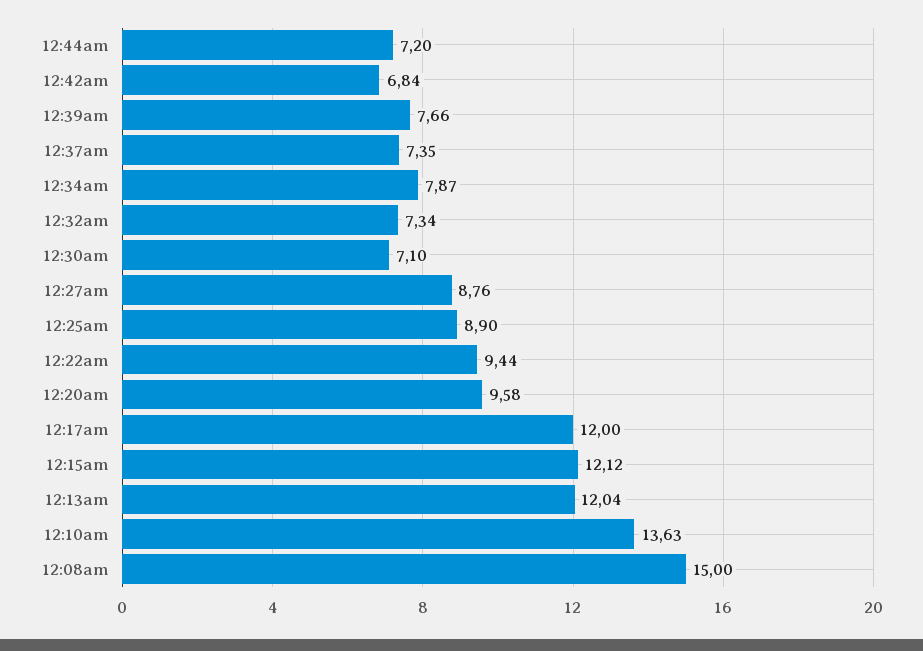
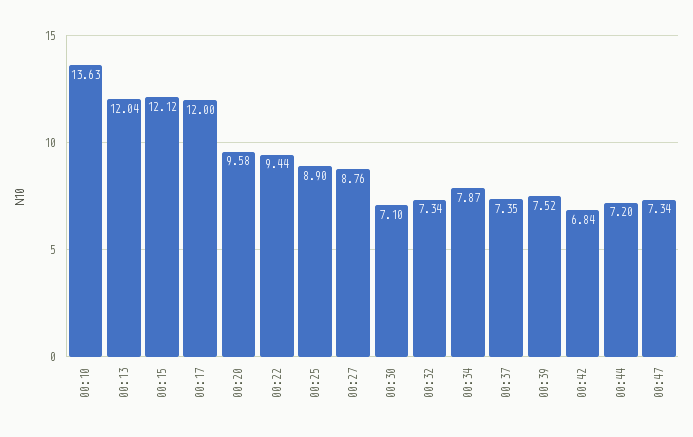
12:39am: 7.66 -> 7.52
12:08am: 15 -> none
00:47: none -> 7.34

